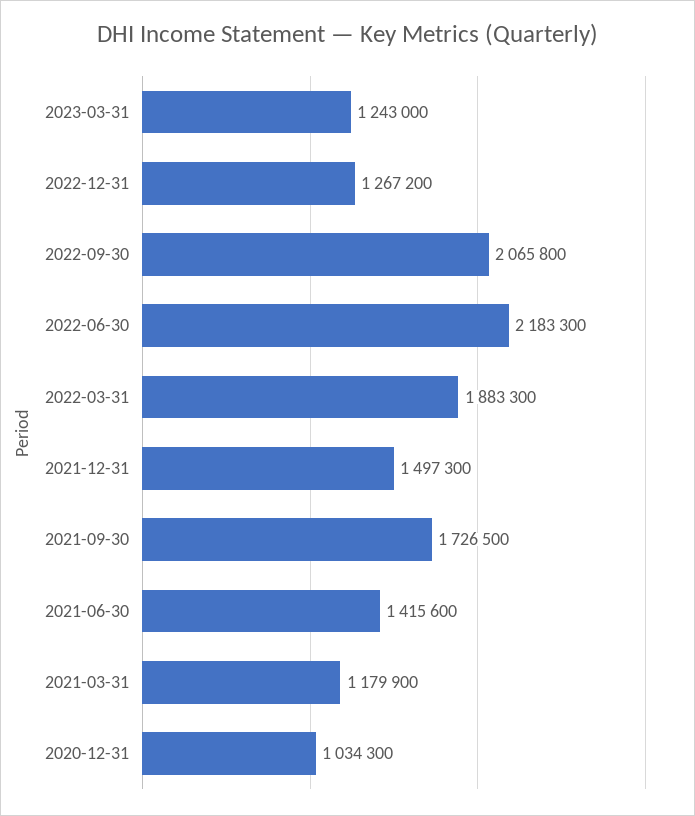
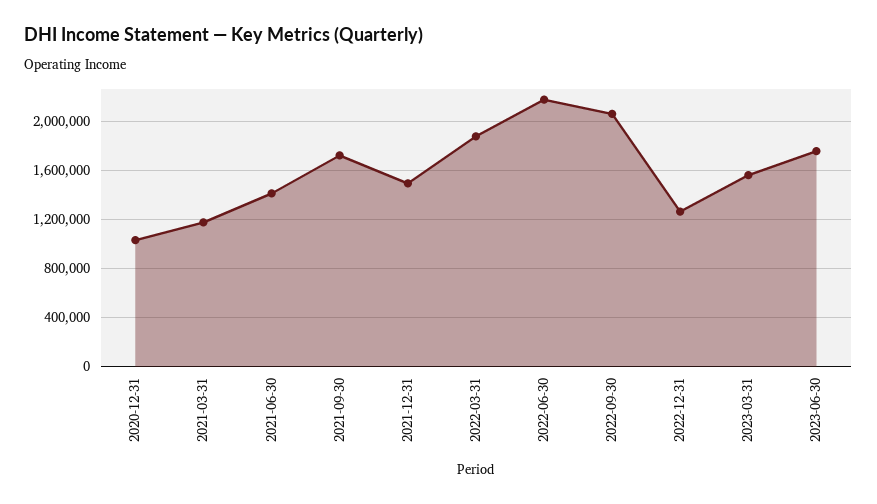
2023-03-31: 1243000 -> 1550000
2023-06-30: none -> 1750000

